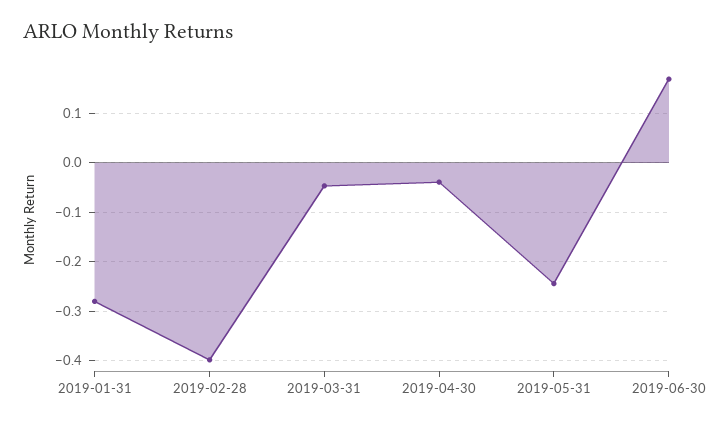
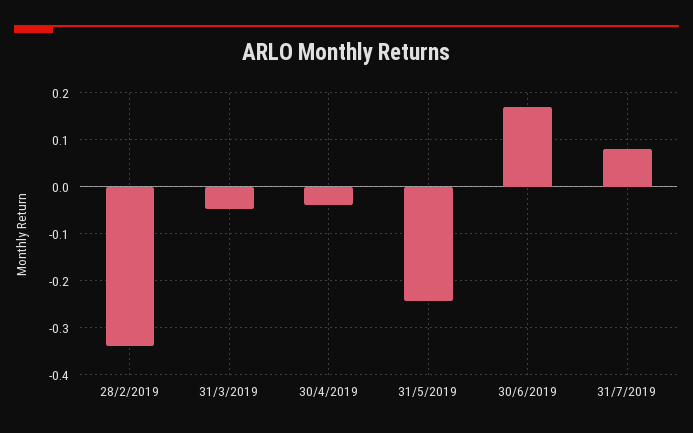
2019-01-31: -0.28 -> none
2019-02-28: -0.4 -> -0.34
31/7/2019: none -> 0.08

